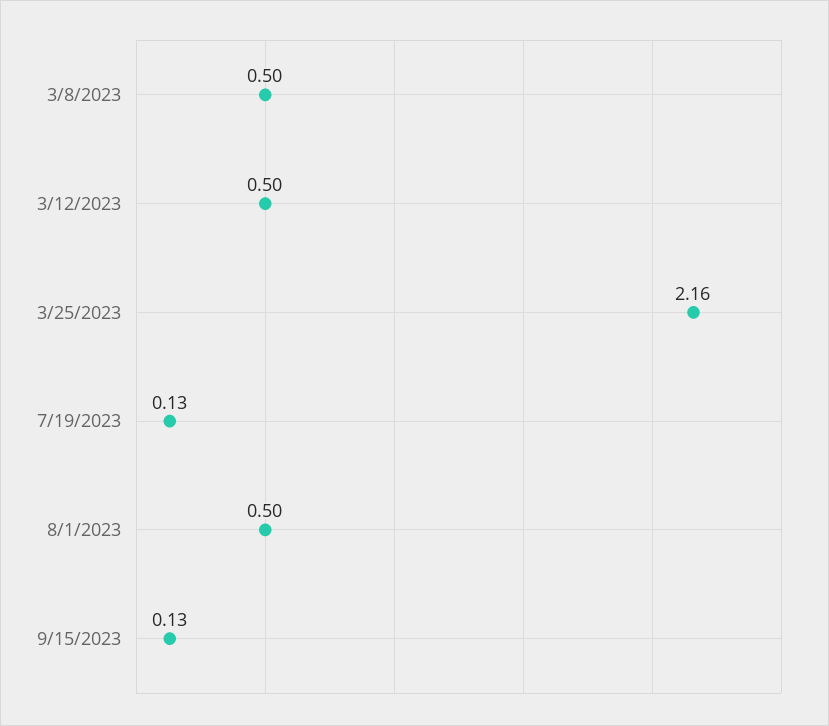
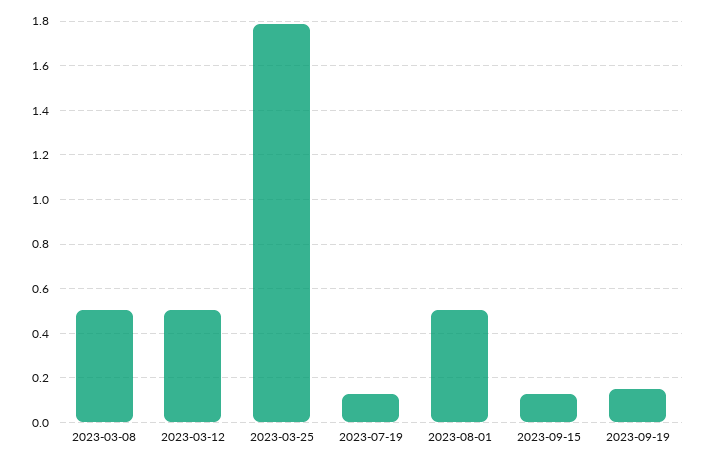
3/25/2023: 2.16 -> 1.8
2023-09-19: none -> 0.15

